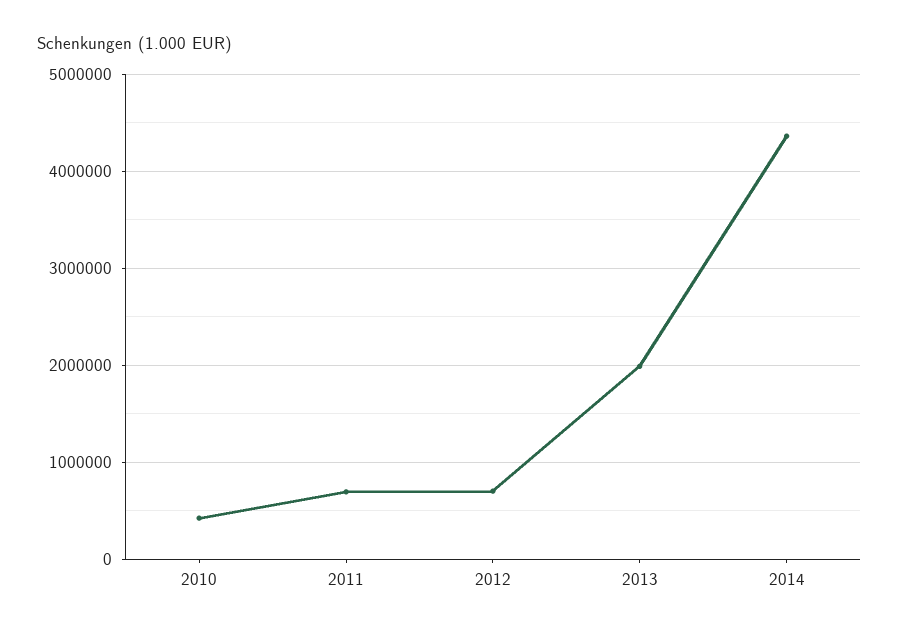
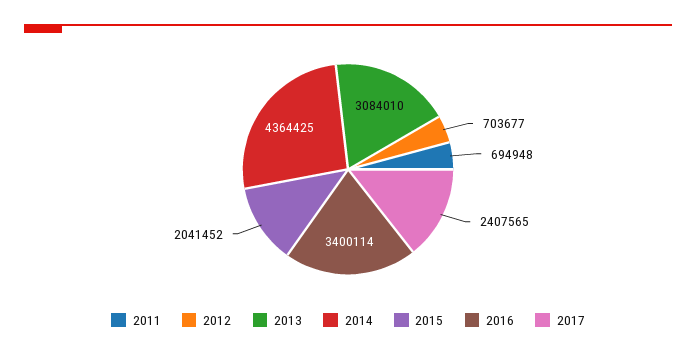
2010: 400000 -> none
2013: 2000000 -> 3084010
2015: none -> 2041452
2016: none -> 3400114
2017: none -> 2407565

